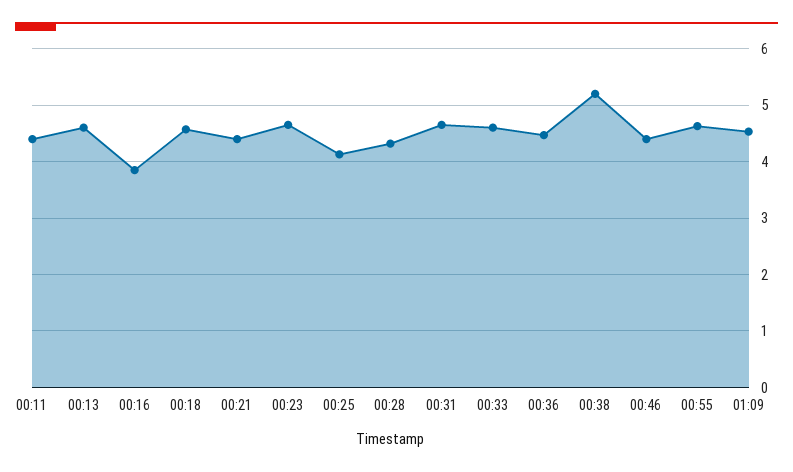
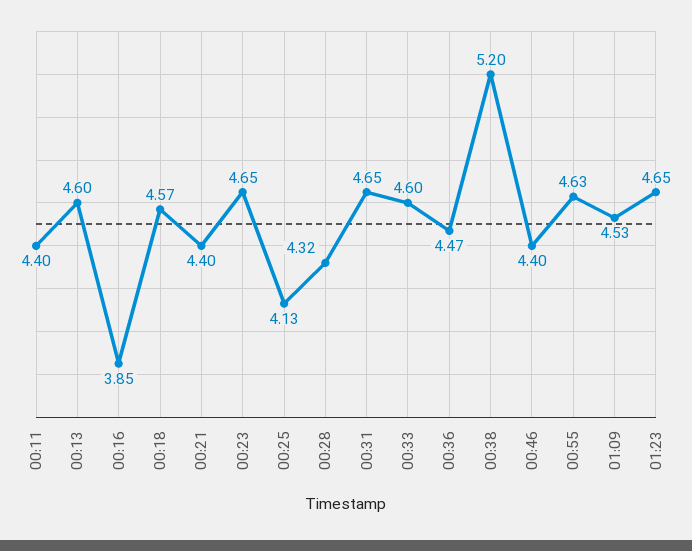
01:23: none -> 4.65

